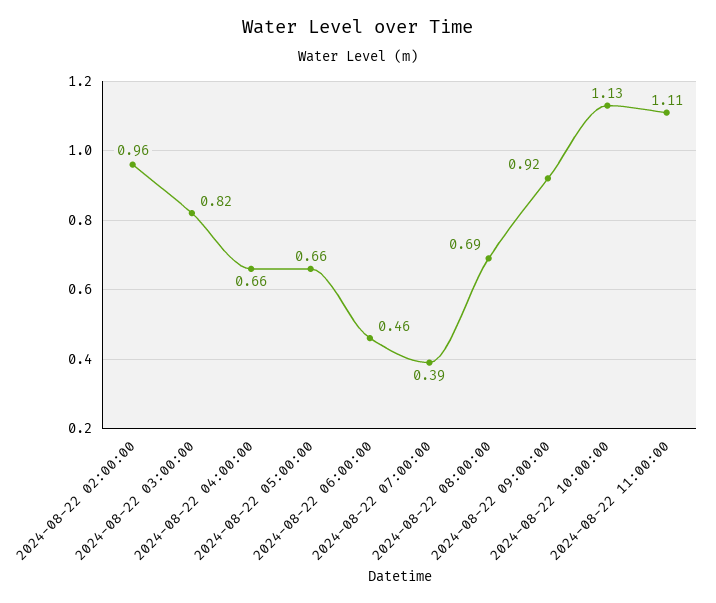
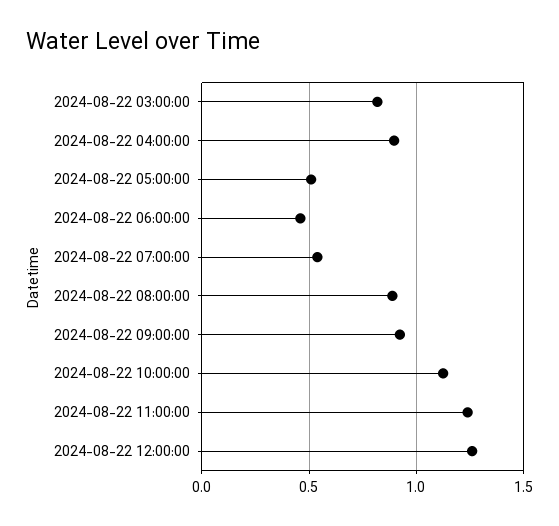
2024-08-22 02:00:00: 0.96 -> none
2024-08-22 04:00:00: 0.66 -> 0.9
2024-08-22 05:00:00: 0.66 -> 0.5
2024-08-22 07:00:00: 0.39 -> 0.55
2024-08-22 08:00:00: 0.69 -> 0.9
2024-08-22 11:00:00: 1.11 -> 1.25
2024-08-22 12:00:00: none -> 1.25

